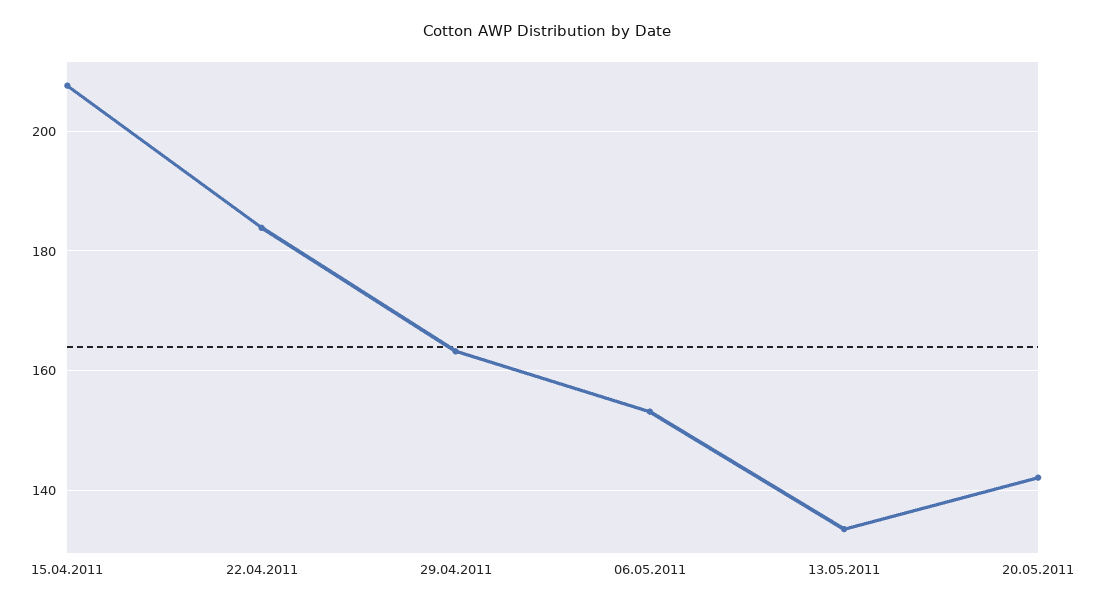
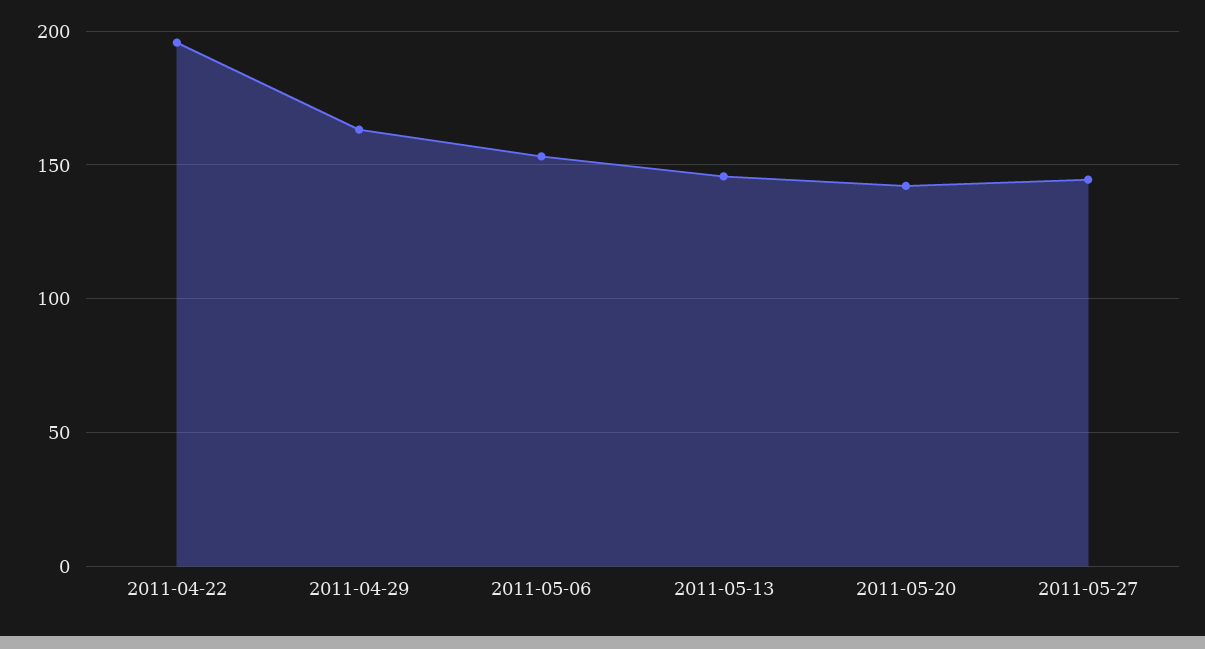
15.04.2011: 208 -> none
22.04.2011: 184 -> 195
13.05.2011: 134 -> 145
2011-05-27: none -> 145

